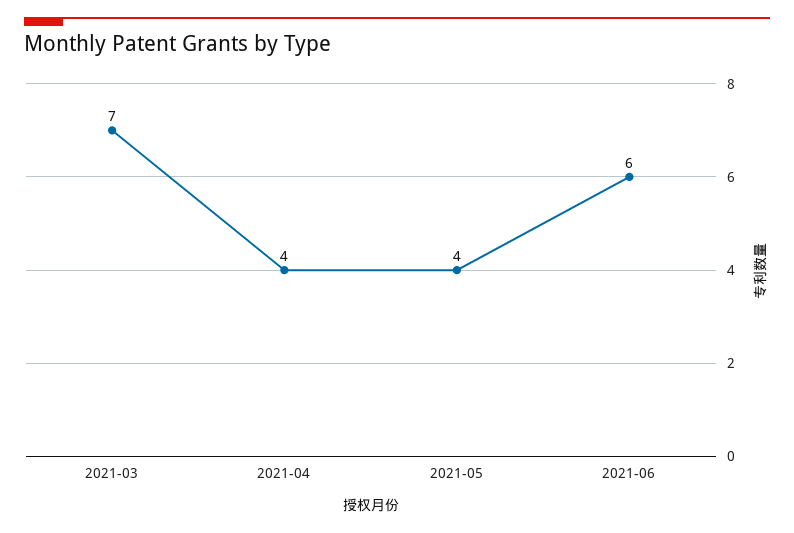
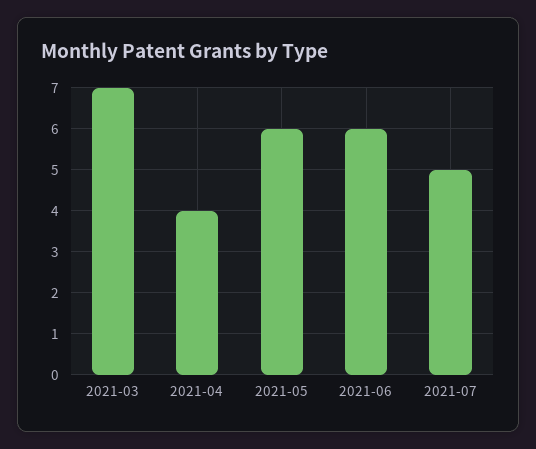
2021-05: 4 -> 6
2021-07: none -> 5

